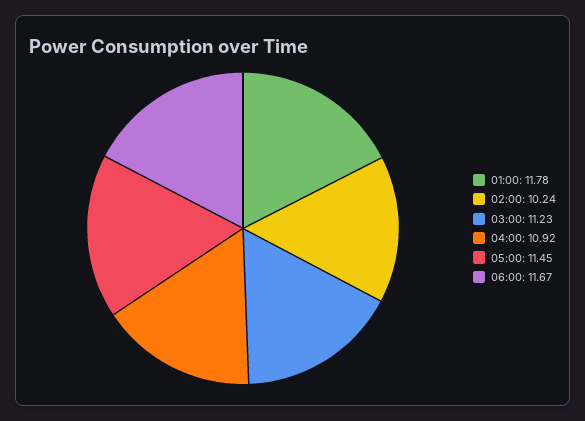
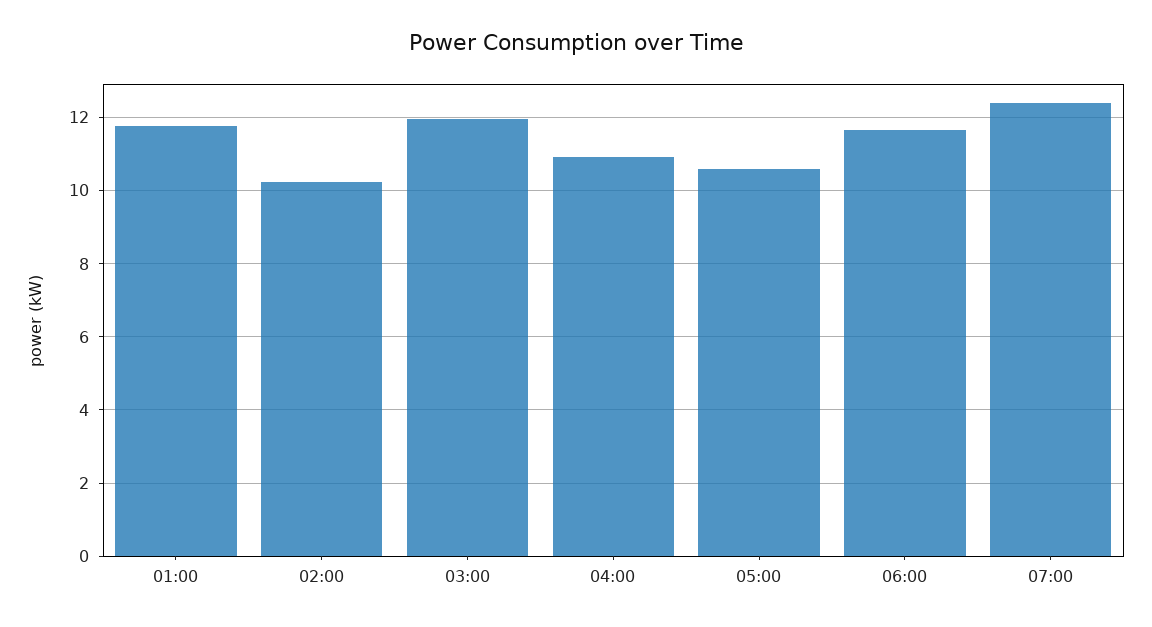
03:00: 11.23 -> 12
05:00: 11.45 -> 10.6
07:00: none -> 12.4

